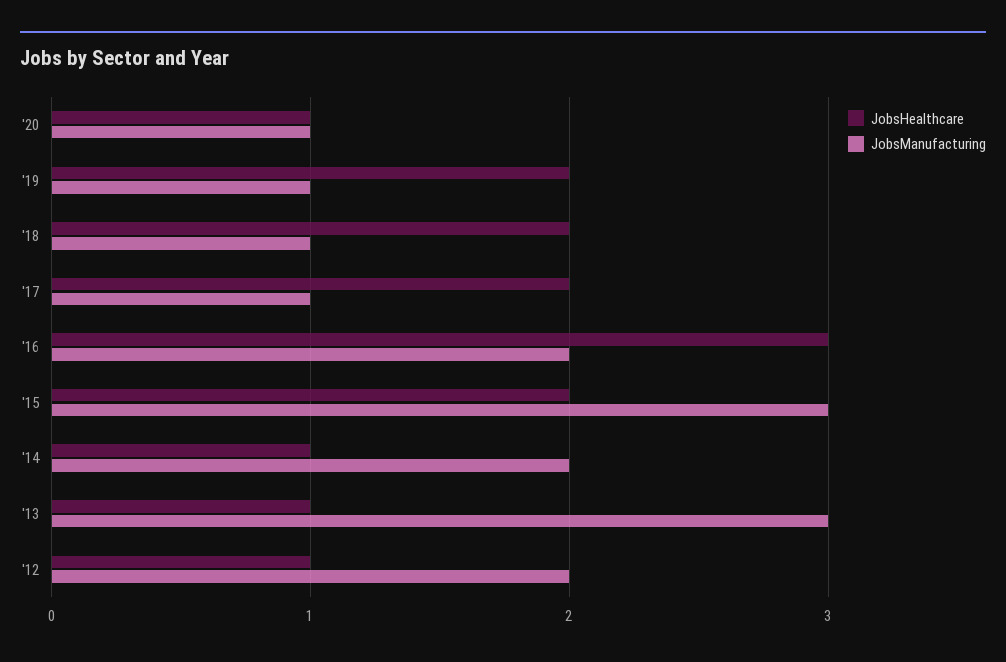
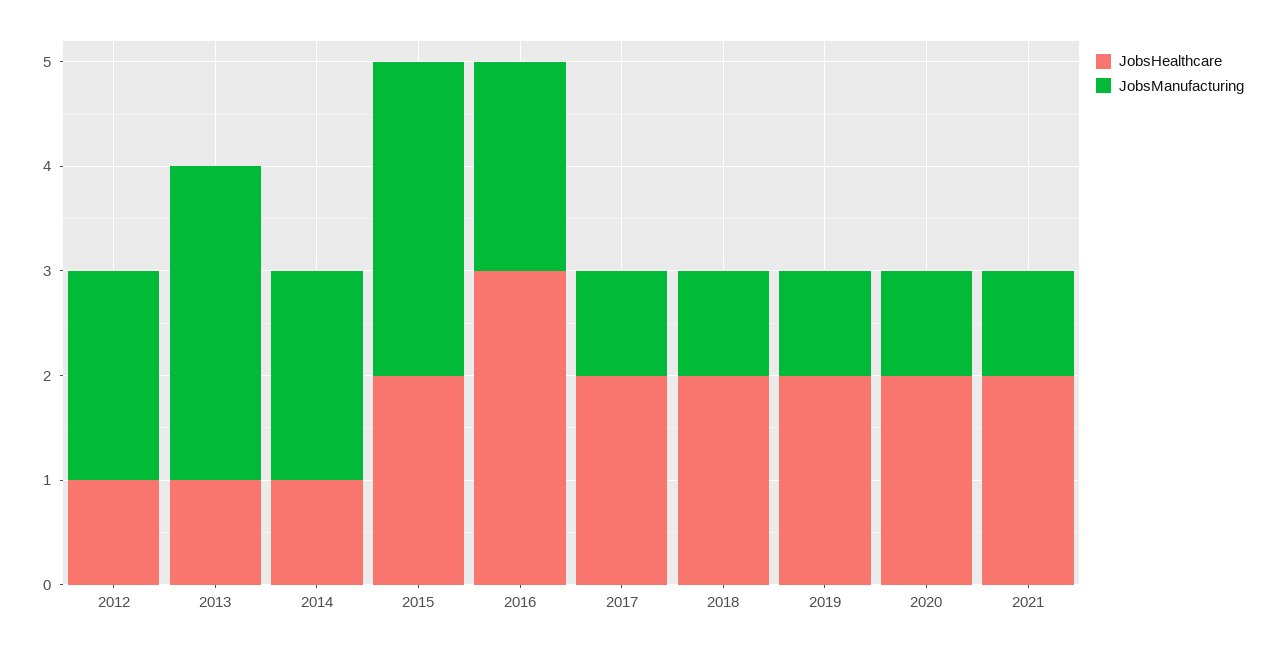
JobsHealthcare, '20: 1 -> 2
JobsHealthcare, 2021: none -> 2
JobsManufacturing, 2021: none -> 1

